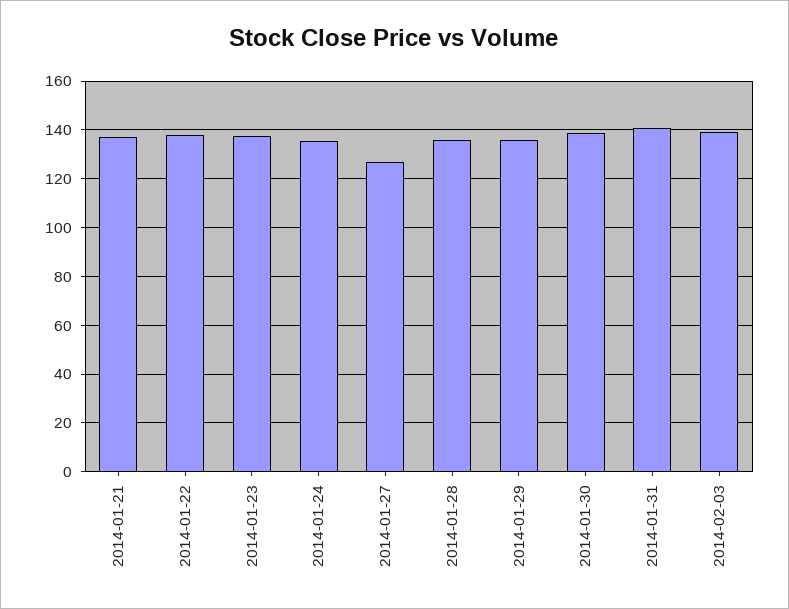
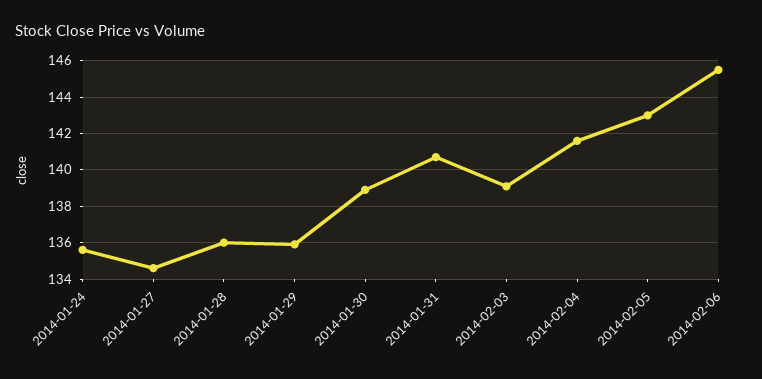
2014-01-21: 137.5 -> none
2014-01-22: 137.5 -> none
2014-01-23: 137.5 -> none
2014-01-27: 127.5 -> 134.5
2014-02-04: none -> 141.5
2014-02-05: none -> 143
2014-02-06: none -> 145.5

